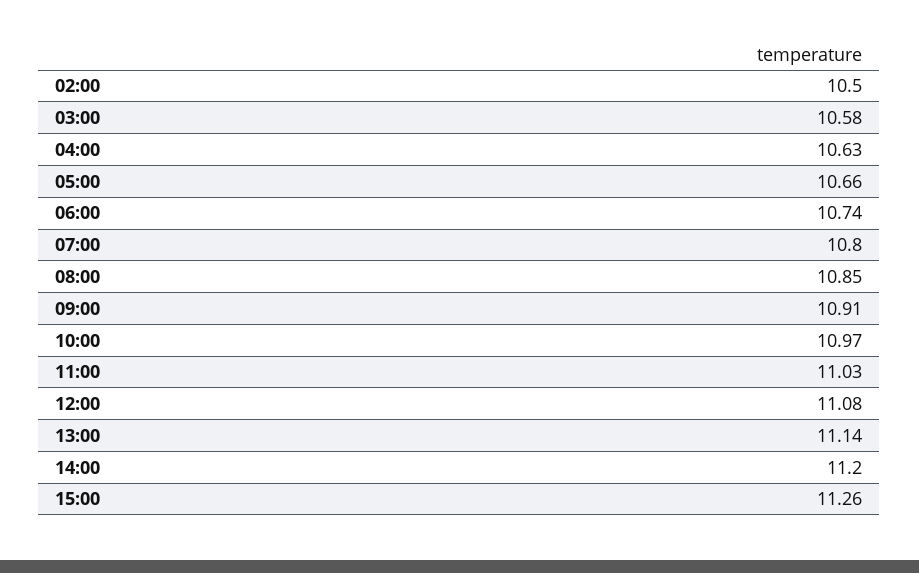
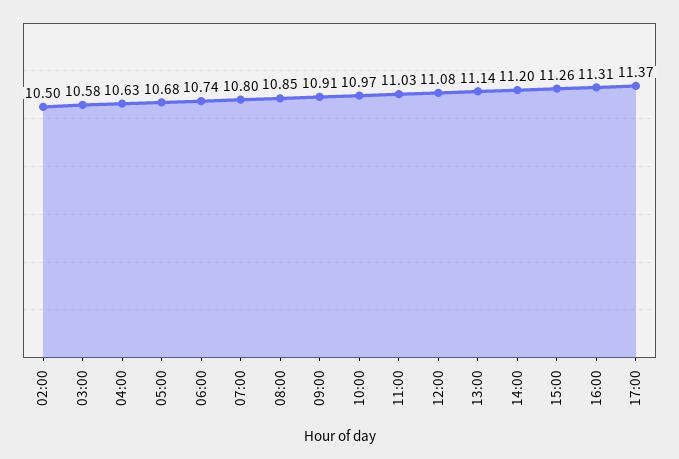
05:00: 10.66 -> 10.68
16:00: none -> 11.31
17:00: none -> 11.37

